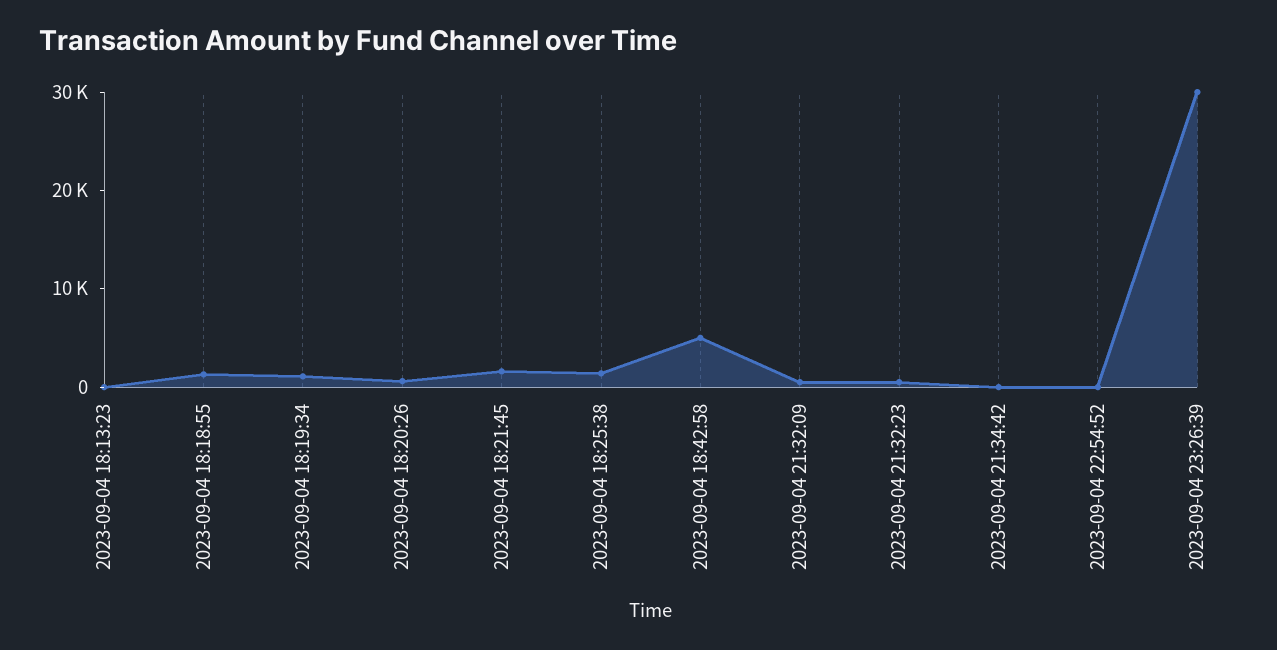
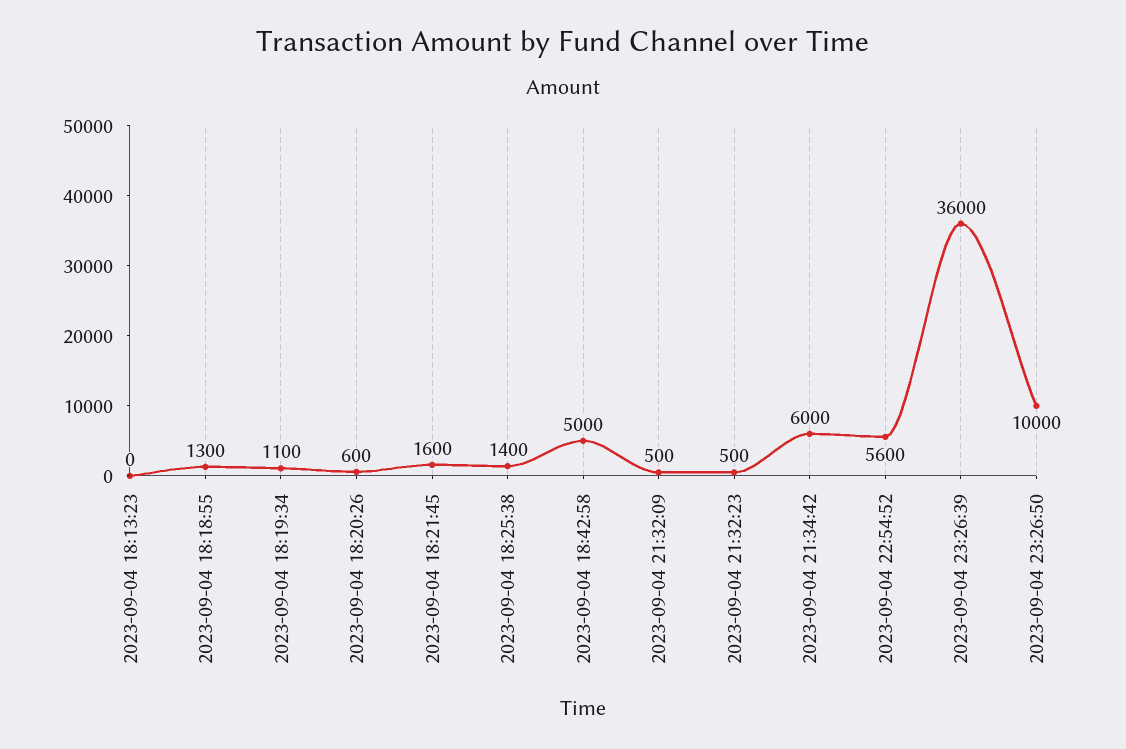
2023-09-04 21:34:42: 0 -> 6000
2023-09-04 22:54:52: 0 -> 5600
2023-09-04 23:26:39: 30000 -> 36000
2023-09-04 23:26:50: none -> 10000

